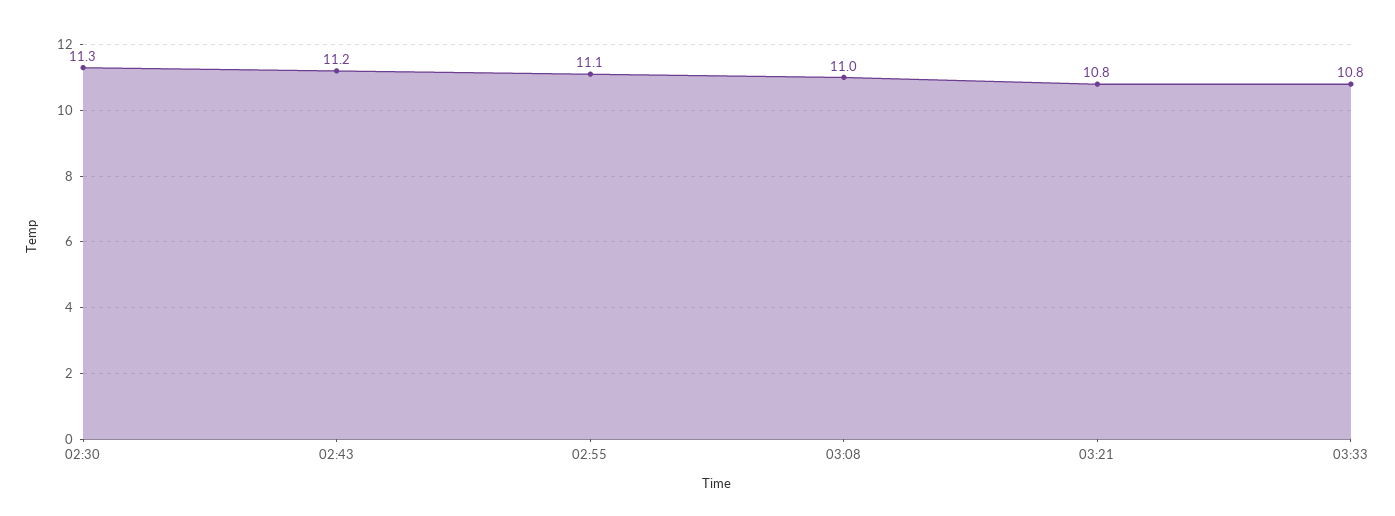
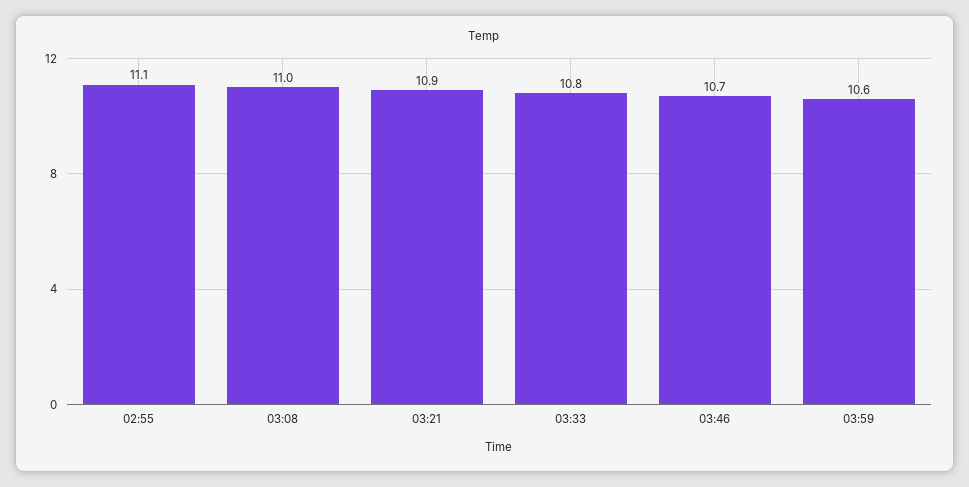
02:30: 11.3 -> none
02:43: 11.2 -> none
03:21: 10.8 -> 10.9
03:46: none -> 10.7
03:59: none -> 10.6

